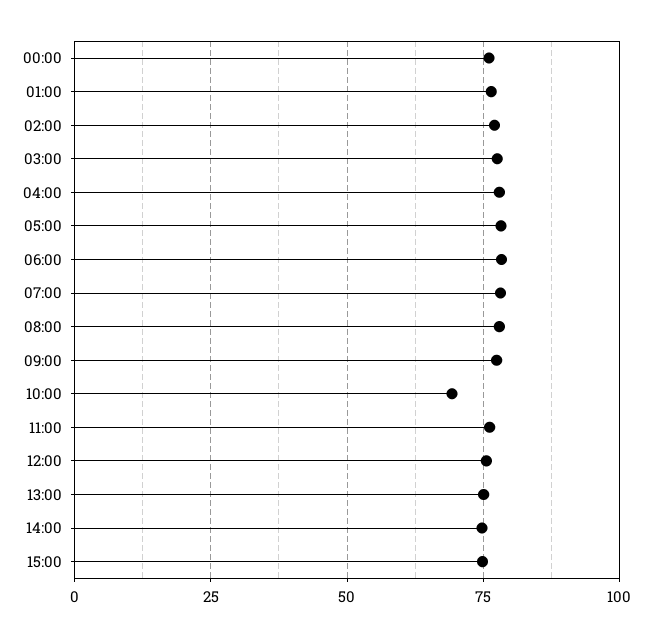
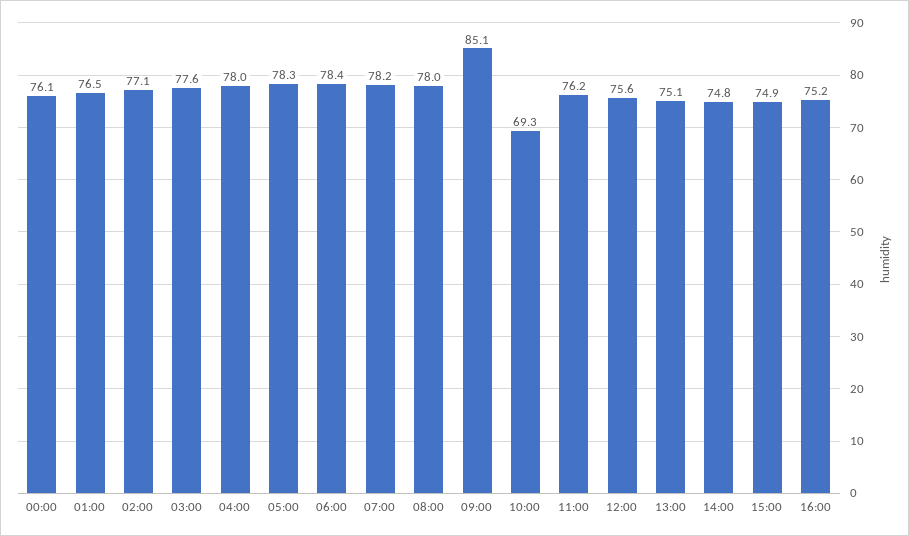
09:00: 77.5 -> 85.1
16:00: none -> 75.2

